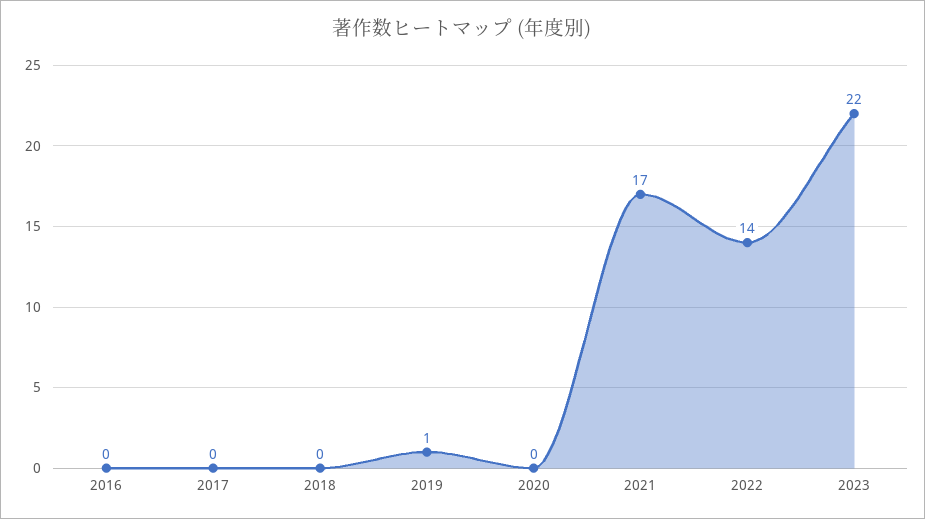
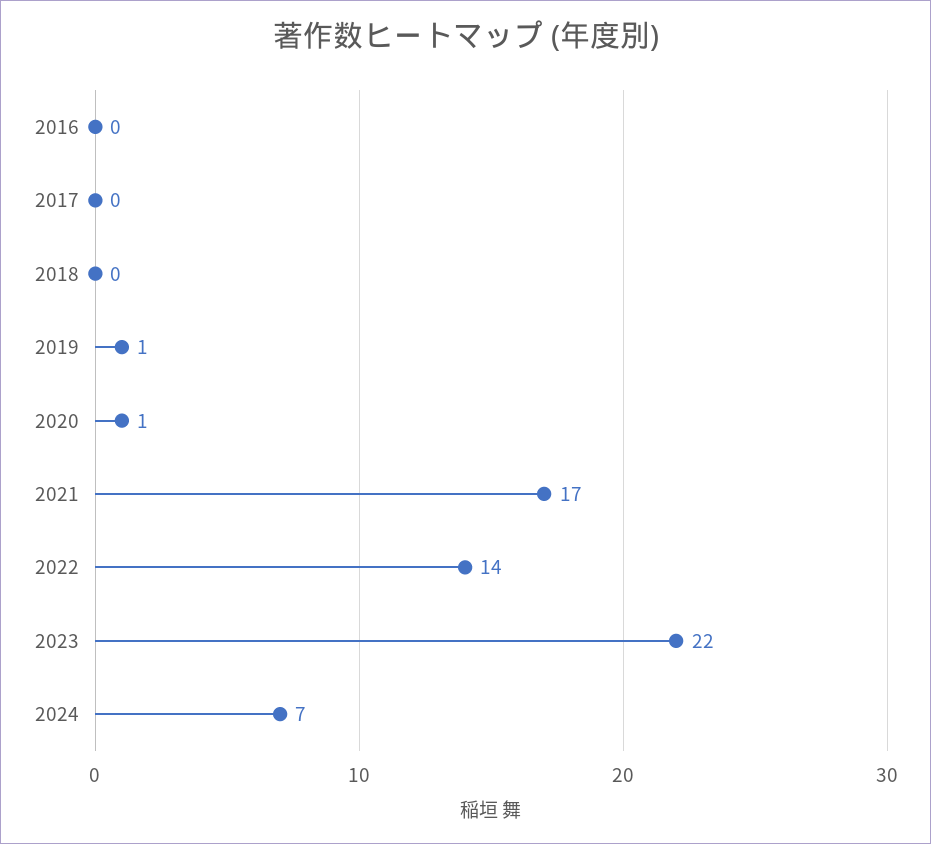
2020: 0 -> 1
2024: none -> 7

